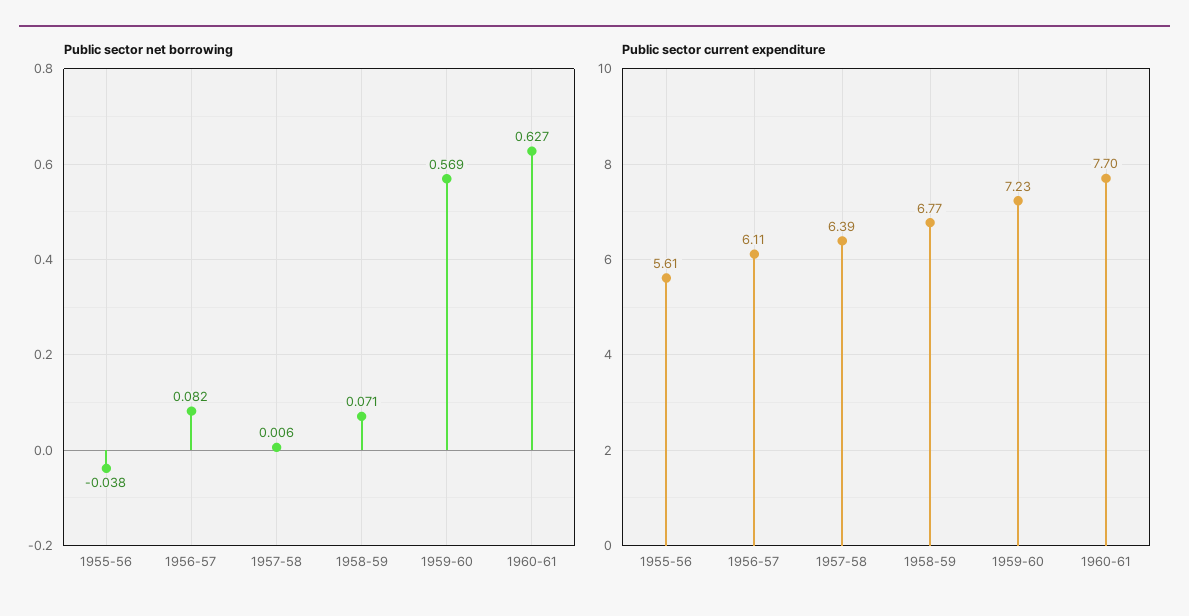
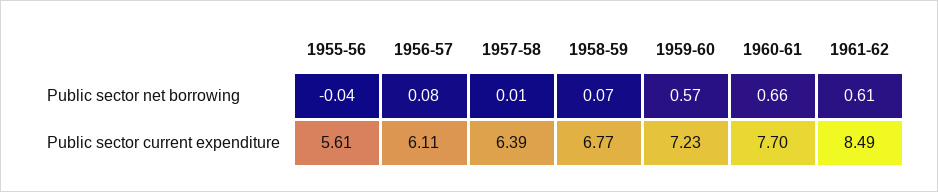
Public sector net borrowing, 1960-61: 0.627 -> 0.66
Public sector net borrowing, 1961-62: none -> 0.61
Public sector current expenditure, 1961-62: none -> 8.49

